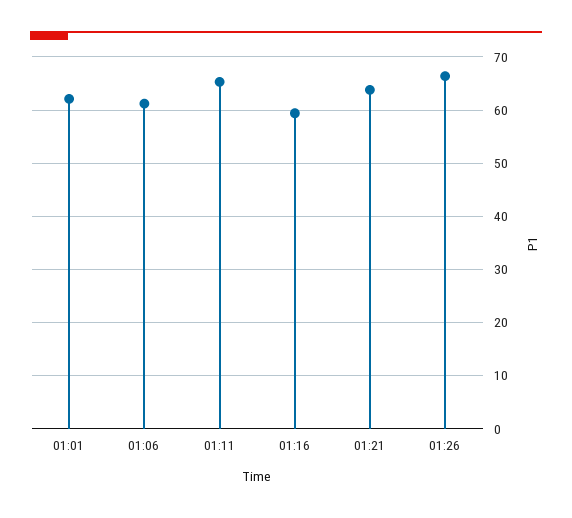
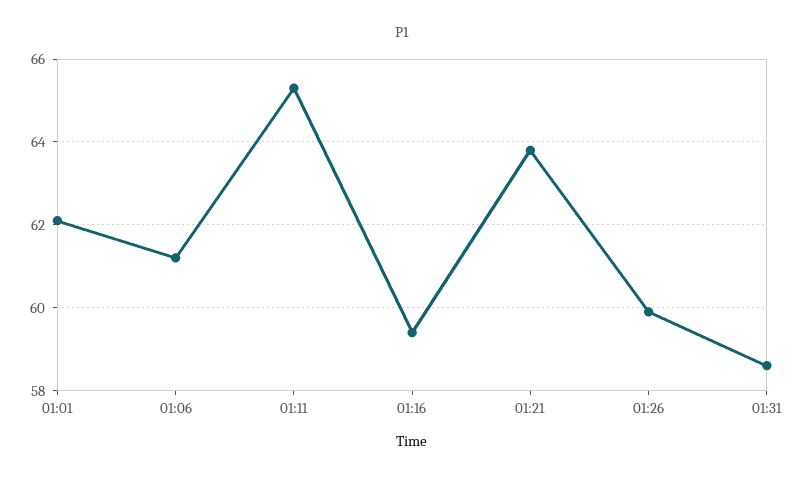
01:26: 66 -> 60
01:31: none -> 58.5

